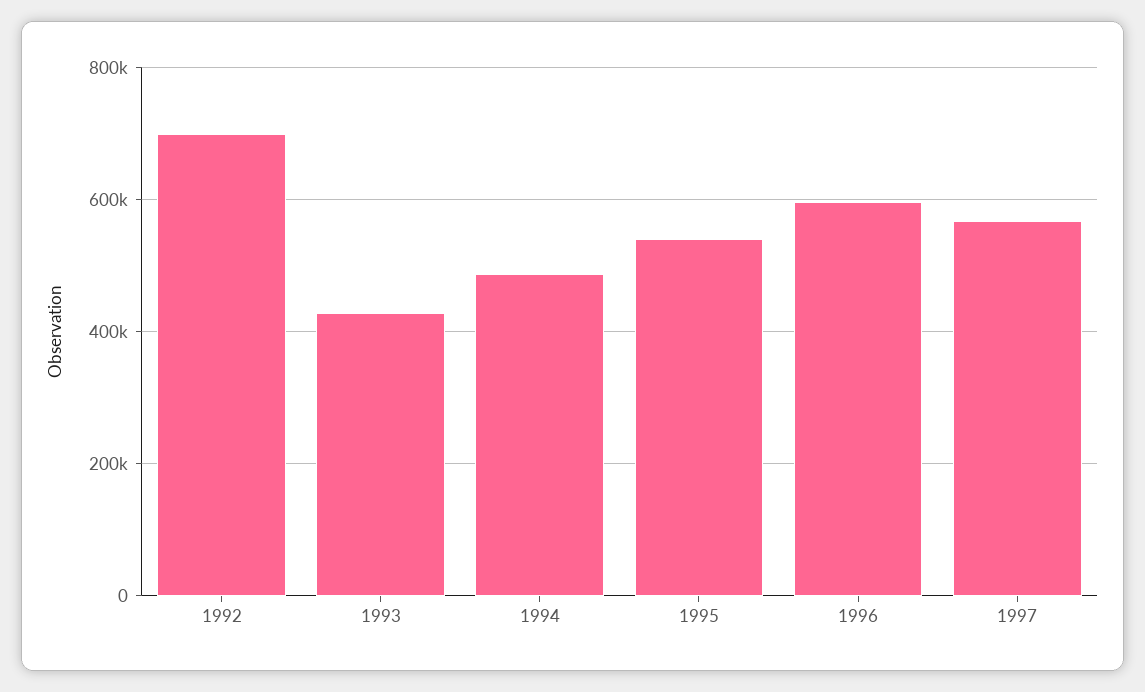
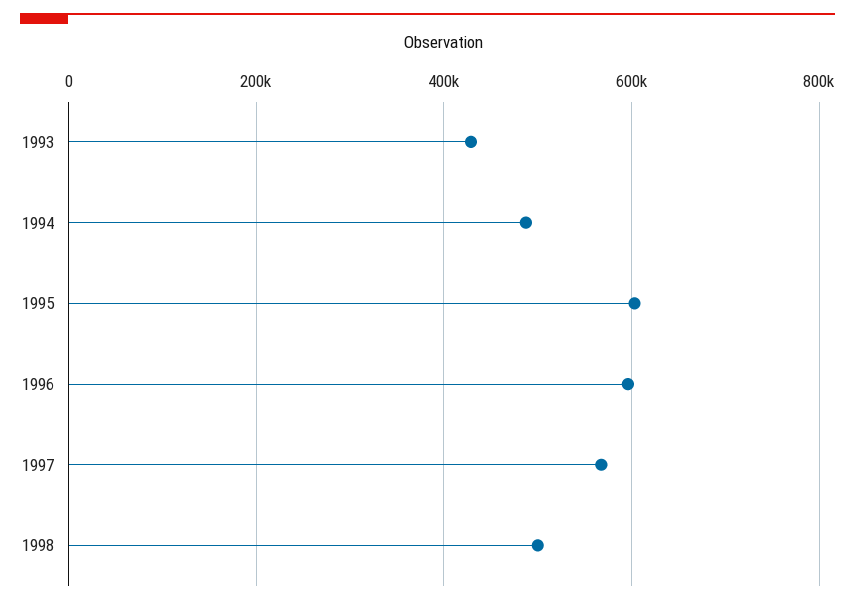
1992: 700000 -> none
1995: 540000 -> 600000
1998: none -> 500000

